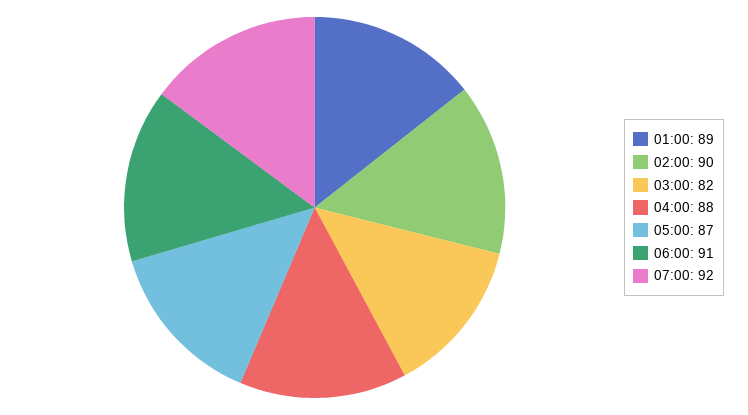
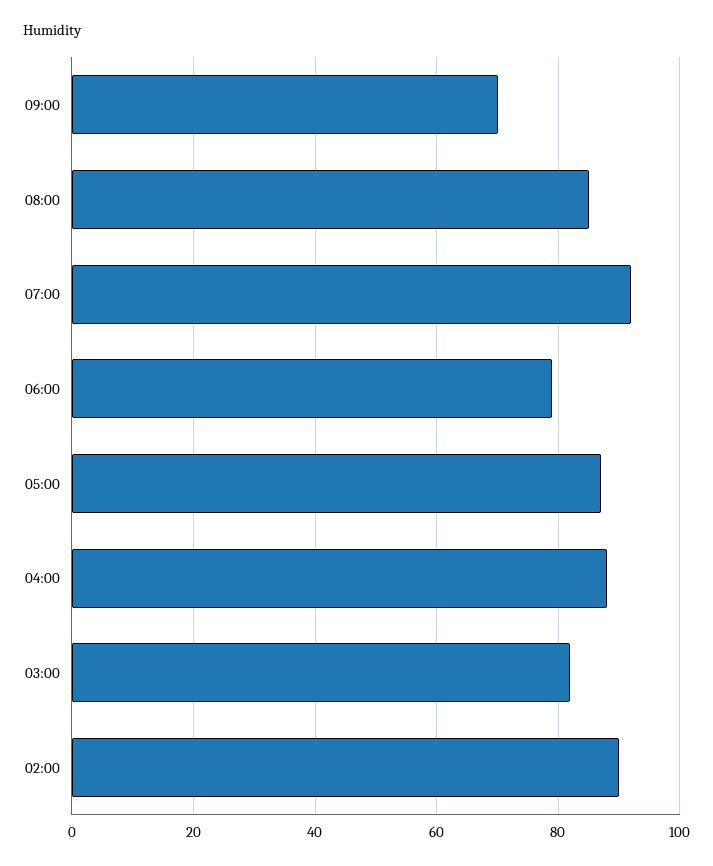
01:00: 89 -> none
06:00: 91 -> 80
09:00: none -> 70
08:00: none -> 85

